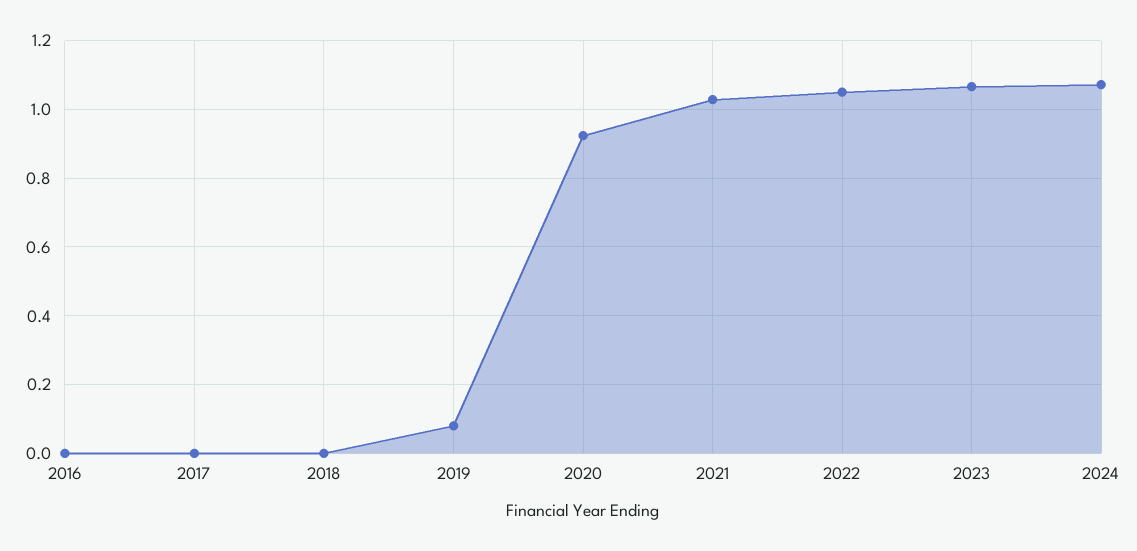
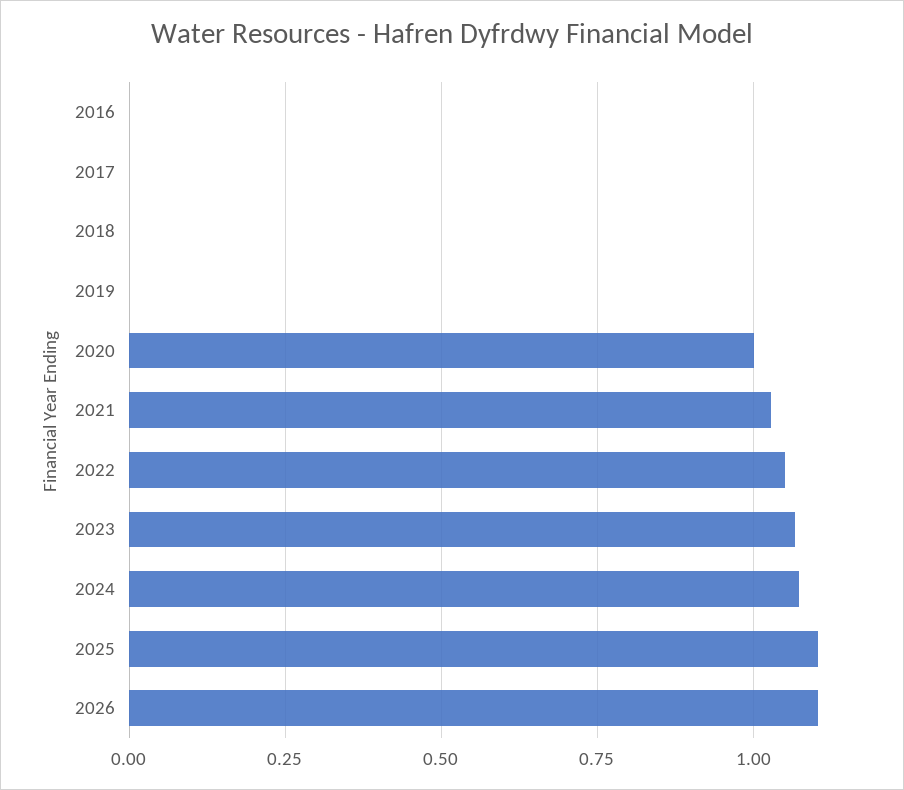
2019: 0.08 -> 0
2020: 0.92 -> 1
2025: none -> 1.1
2026: none -> 1.1

